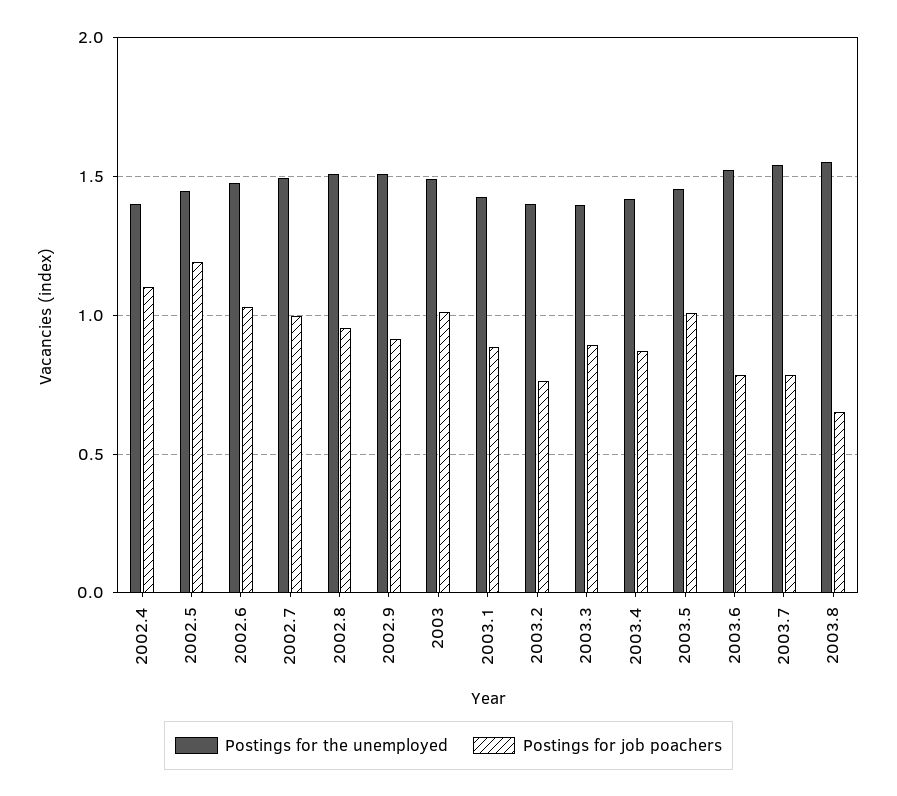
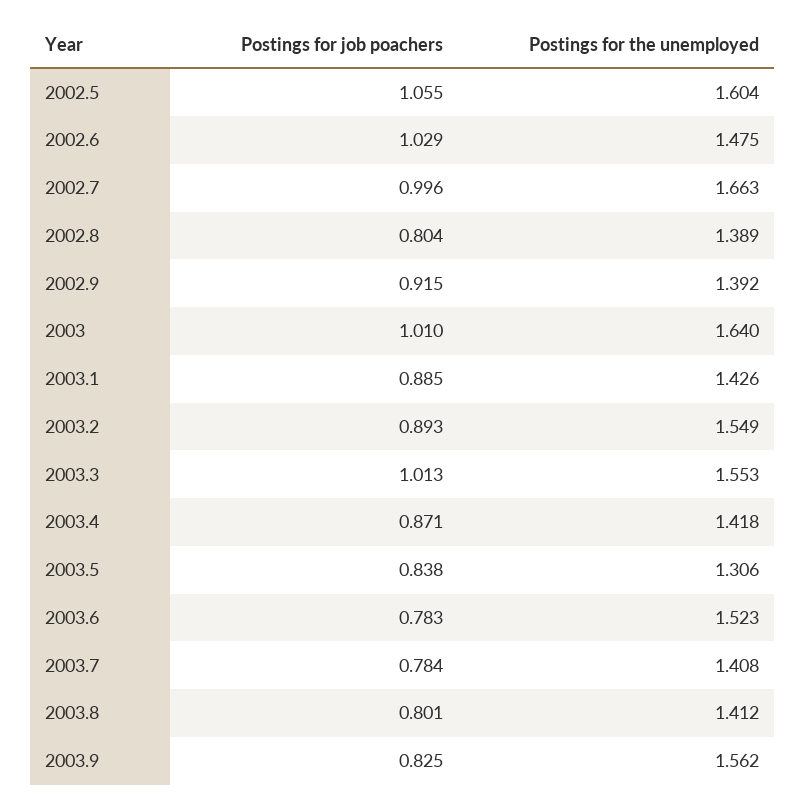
Postings for the unemployed, 2002.4: 1.4 -> none
Postings for job poachers, 2002.4: 1.1 -> none
Postings for the unemployed, 2002.5: 1.45 -> 1.604
Postings for job poachers, 2002.5: 1.2 -> 1.055
Postings for the unemployed, 2002.7: 1.5 -> 1.663
Postings for the unemployed, 2002.8: 1.5 -> 1.389
Postings for job poachers, 2002.8: 0.95 -> 0.804
Postings for the unemployed, 2002.9: 1.5 -> 1.392
Postings for the unemployed, 2003: 1.5 -> 1.64
Postings for the unemployed, 2003.2: 1.4 -> 1.549
Postings for job poachers, 2003.2: 0.75 -> 0.893
Postings for the unemployed, 2003.3: 1.4 -> 1.553
Postings for job poachers, 2003.3: 0.9 -> 1.013
Postings for the unemployed, 2003.5: 1.45 -> 1.306
Postings for job poachers, 2003.5: 1 -> 0.838
Postings for the unemployed, 2003.7: 1.55 -> 1.408
Postings for the unemployed, 2003.8: 1.55 -> 1.412
Postings for job poachers, 2003.8: 0.65 -> 0.801
Postings for job poachers, 2003.9: none -> 0.825
Postings for the unemployed, 2003.9: none -> 1.562

